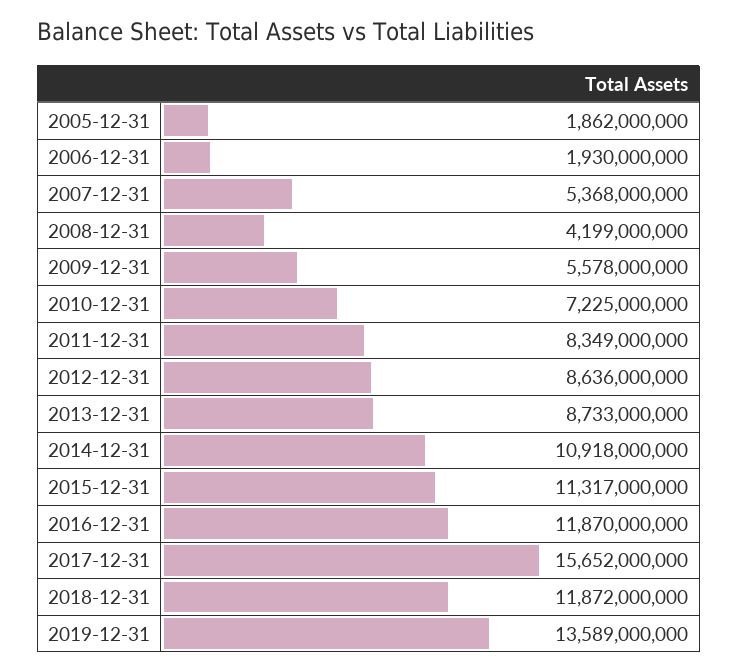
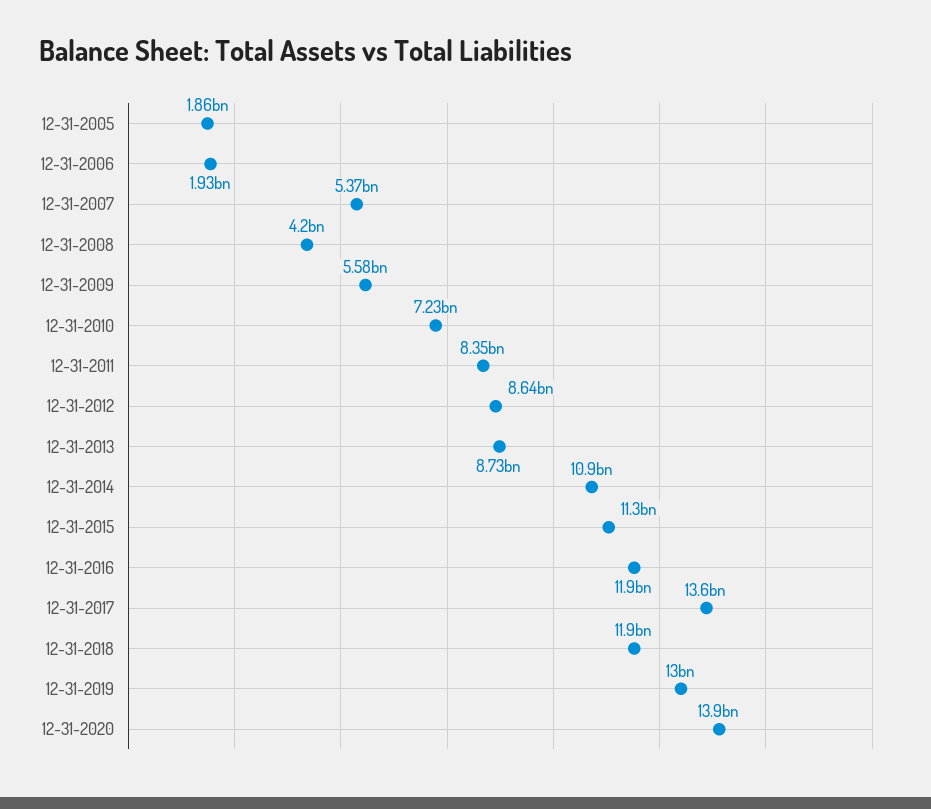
2017-12-31: 15652000000 -> 13600000000
2019-12-31: 13589000000 -> 13000000000
12-31-2020: none -> 13900000000

